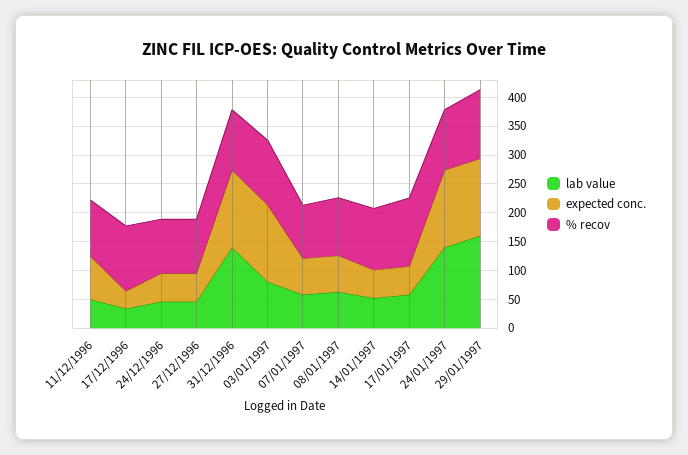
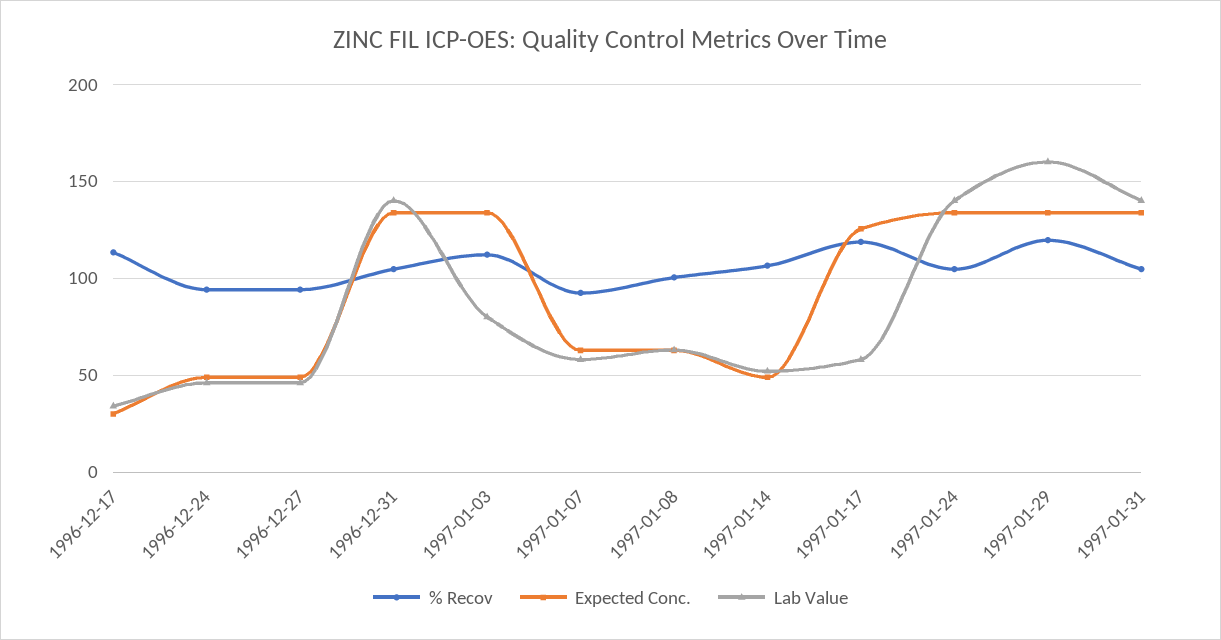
lab value, 11/12/1996: 50 -> none
expected conc., 11/12/1996: 75 -> none
% recov, 11/12/1996: 100 -> none
expected conc., 17/01/1997: 50 -> 125
% recov, 1997-01-31: none -> 105
expected conc., 1997-01-31: none -> 135
lab value, 1997-01-31: none -> 140

